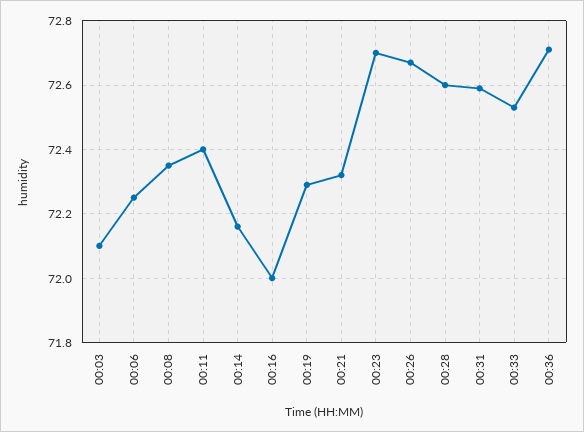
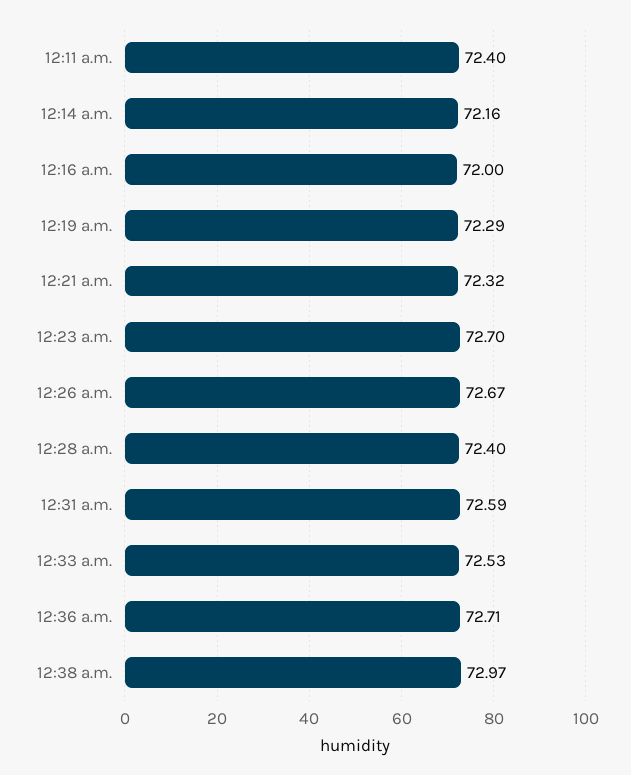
00:03: 72.1 -> none
00:06: 72.25 -> none
00:08: 72.35 -> none
00:28: 72.6 -> 72.4
12:38 a.m.: none -> 72.97

